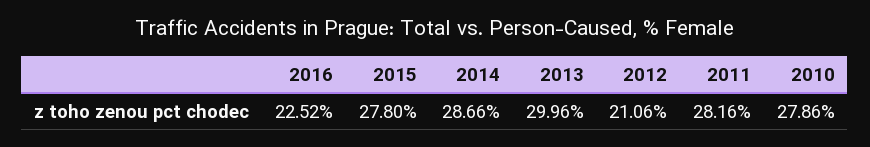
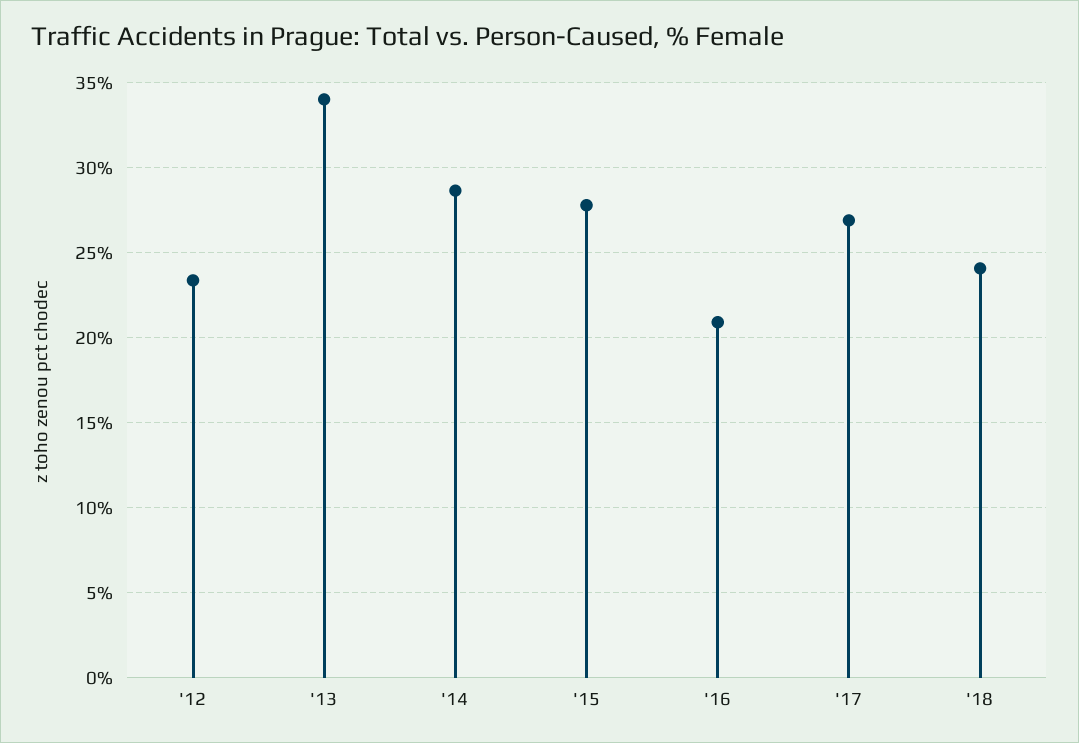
2016: 22.52 -> 21
2013: 29.96 -> 34
2012: 21.06 -> 23.5
2011: 28.16 -> none
2010: 27.86 -> none
'17: none -> 27
'18: none -> 24

